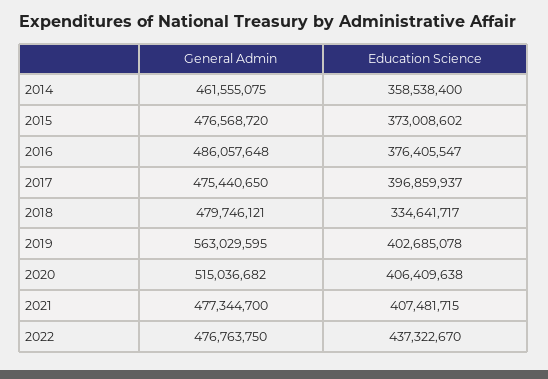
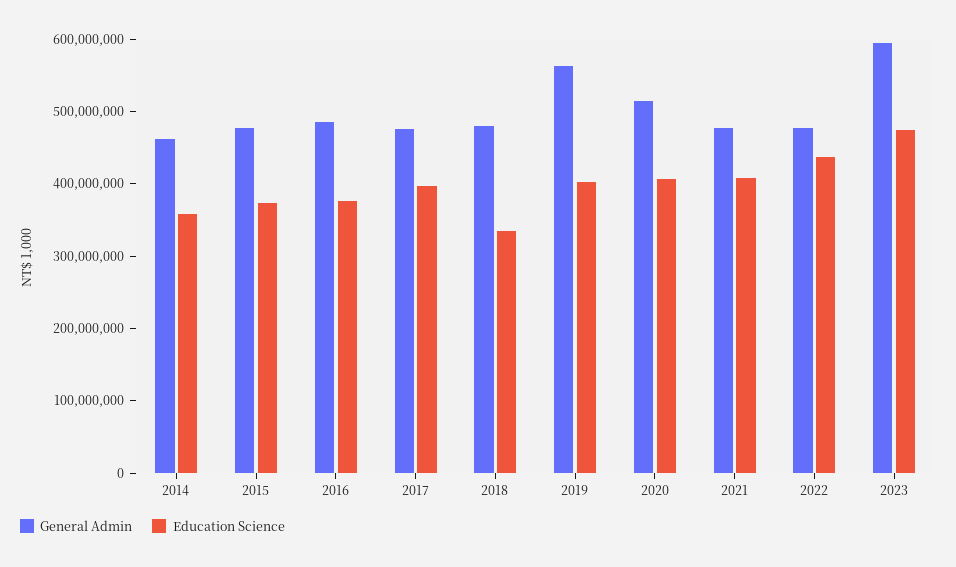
General Admin, 2023: none -> 600000000
Education Science, 2023: none -> 480000000

